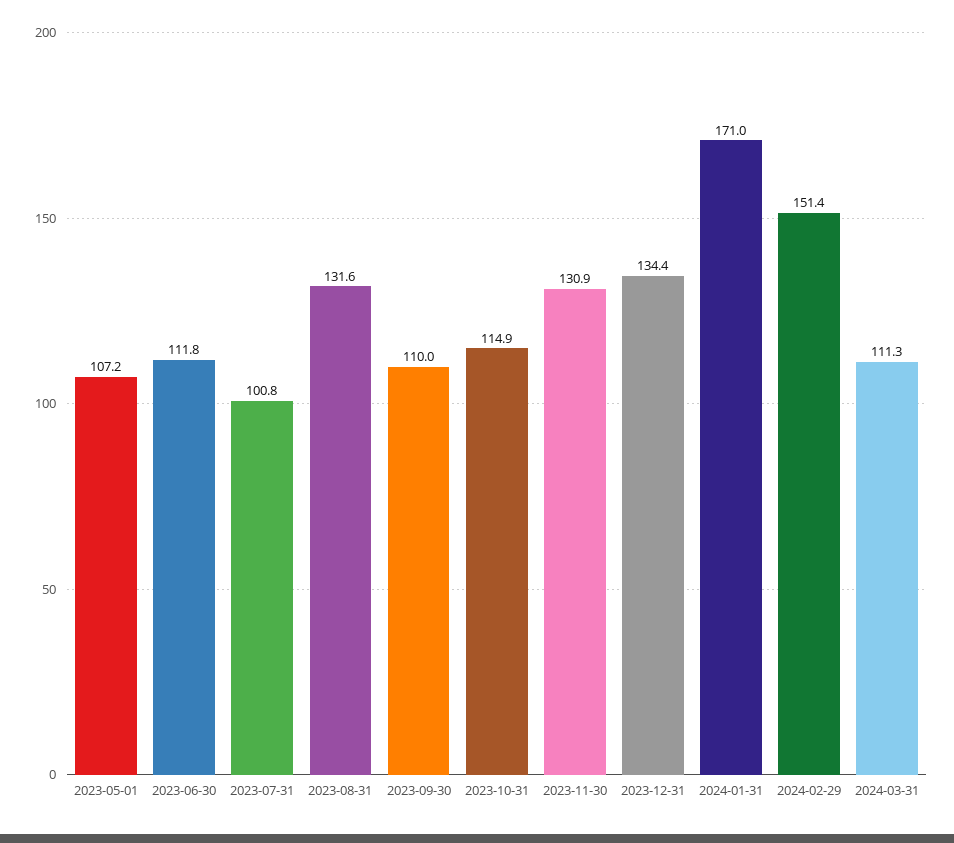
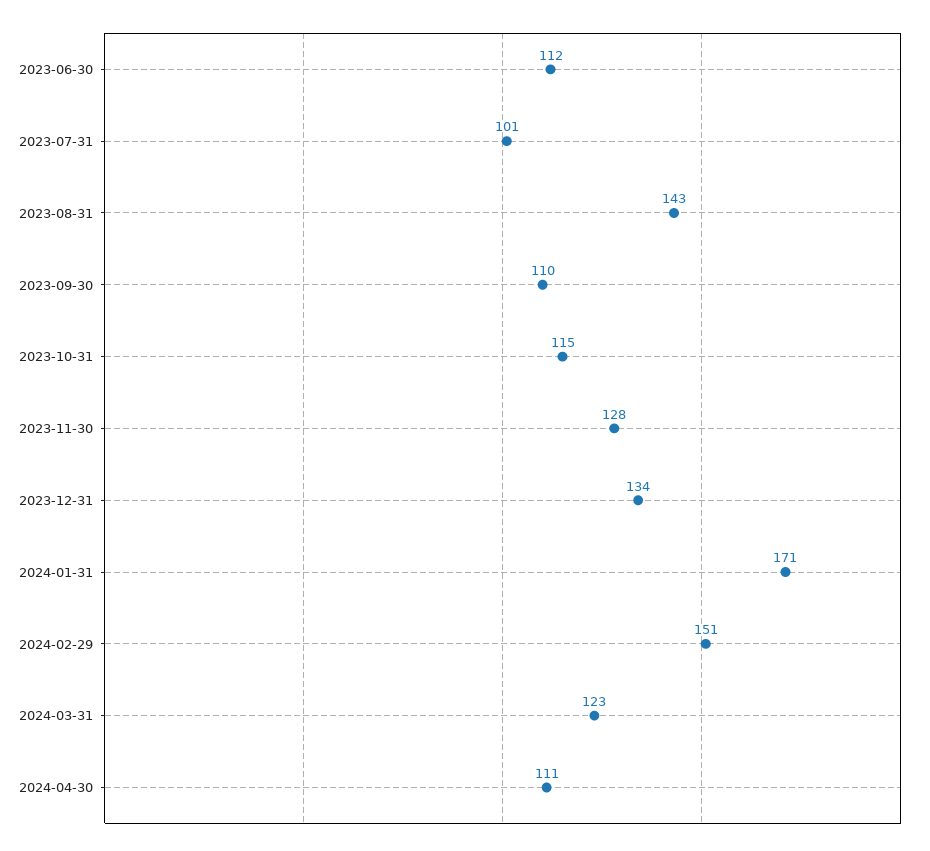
2023-05-01: 107.2 -> none
2023-08-31: 131.6 -> 143
2023-11-30: 130.9 -> 128
2024-03-31: 111.3 -> 123
2024-04-30: none -> 111

